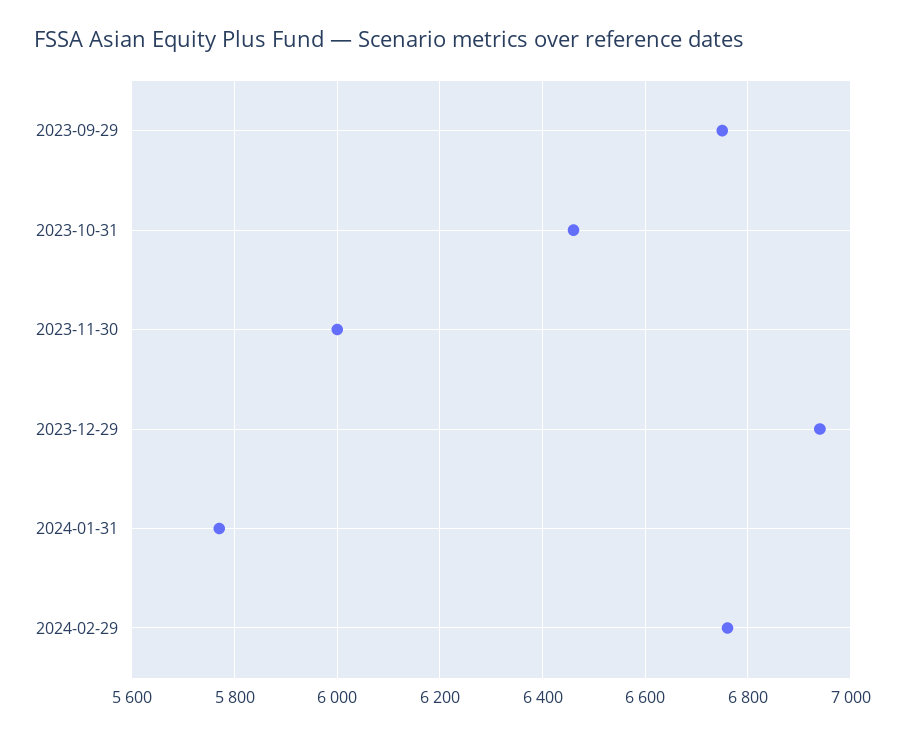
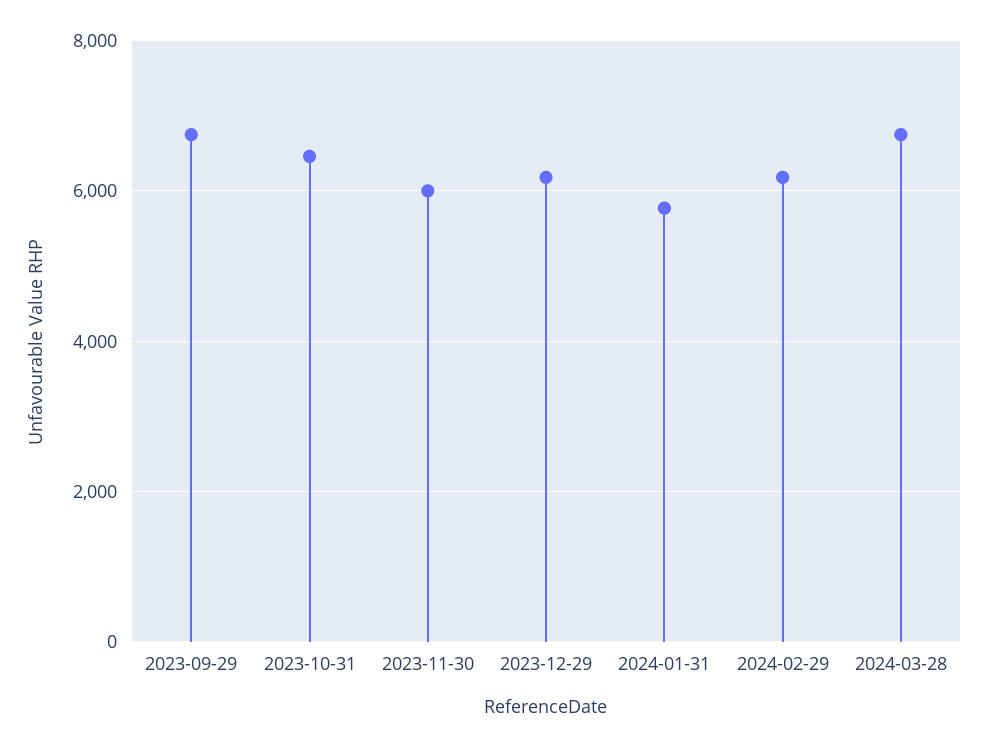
2023-12-29: 6940 -> 6200
2024-02-29: 6760 -> 6200
2024-03-28: none -> 6800

